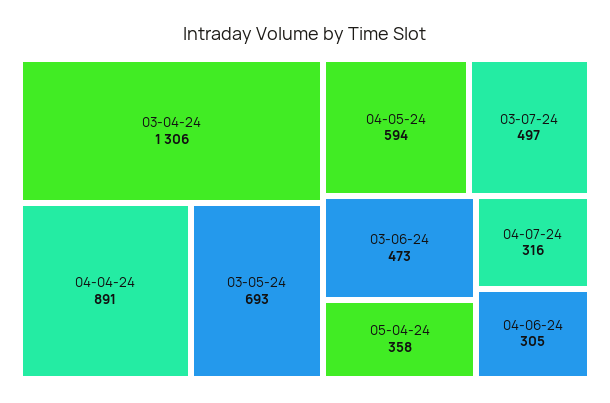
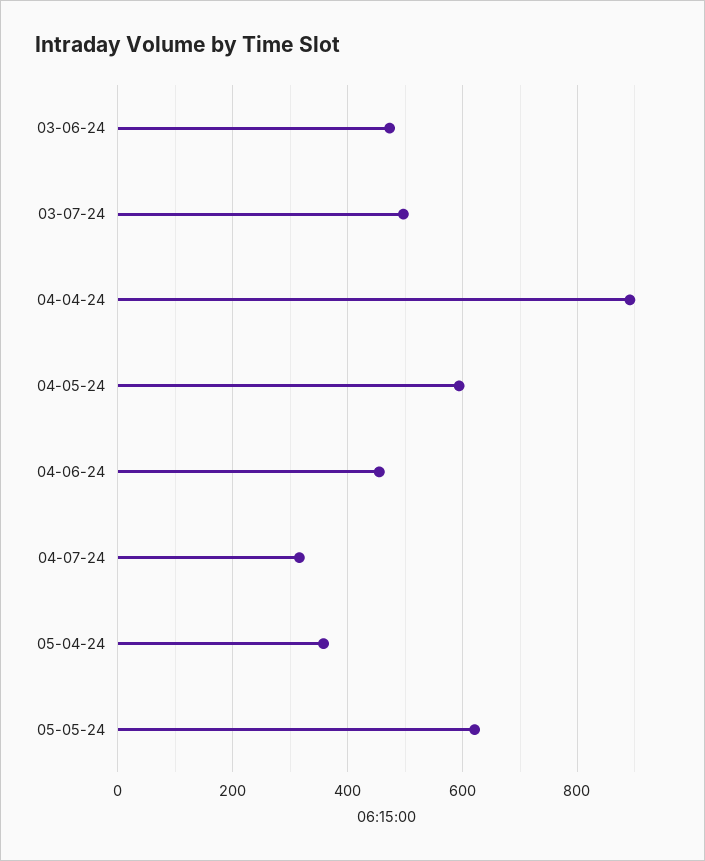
03-04-24: 1306 -> none
03-05-24: 693 -> none
04-06-24: 305 -> 460
05-05-24: none -> 620

